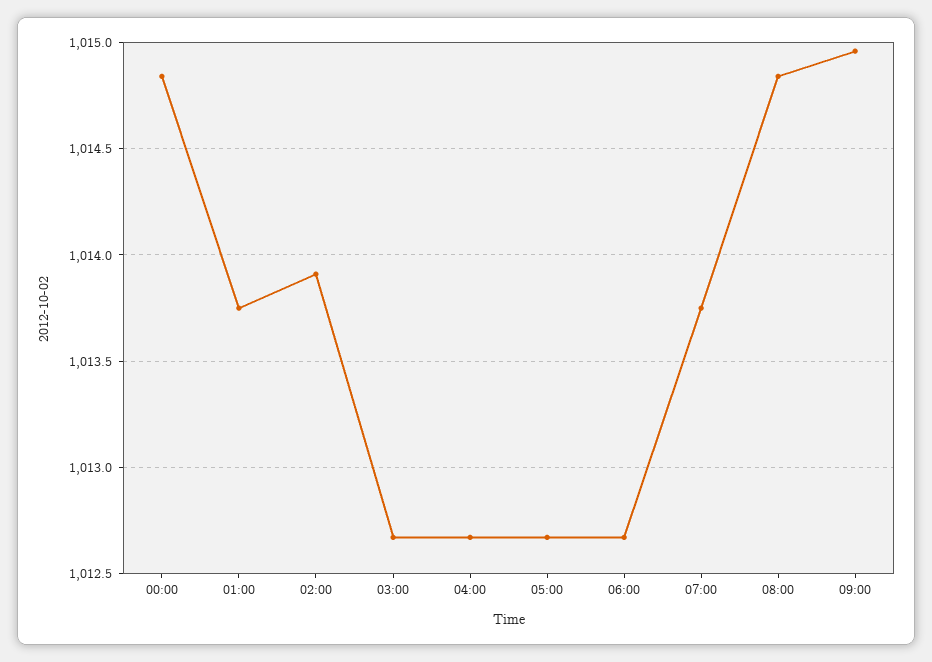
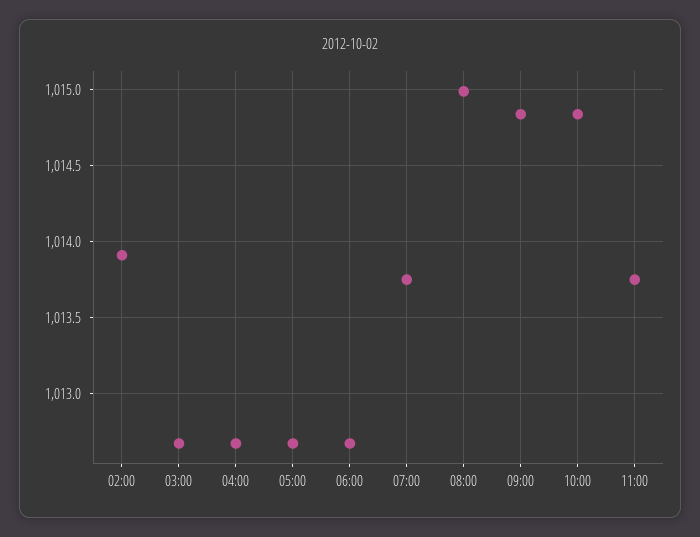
00:00: 1014.85 -> none
01:00: 1013.75 -> none
08:00: 1014.85 -> 1015
09:00: 1014.95 -> 1014.85
10:00: none -> 1014.85
11:00: none -> 1013.75

